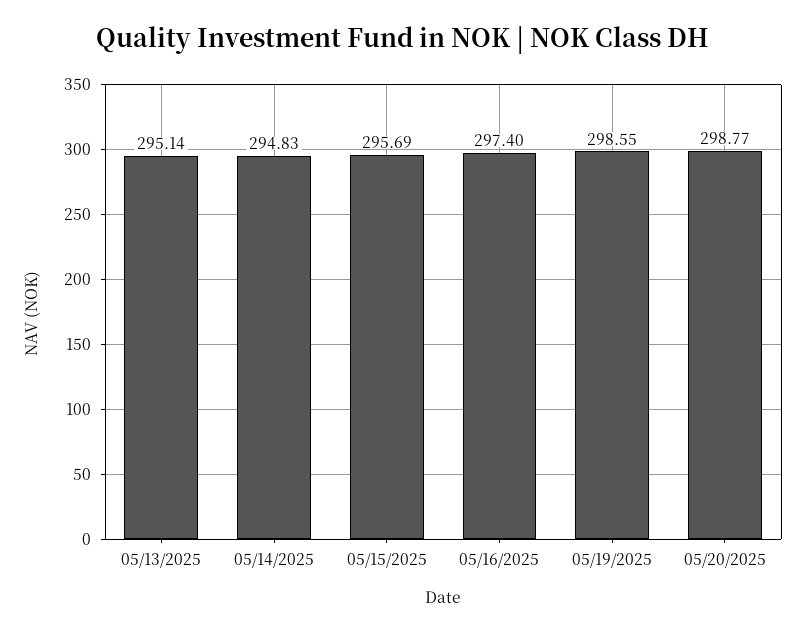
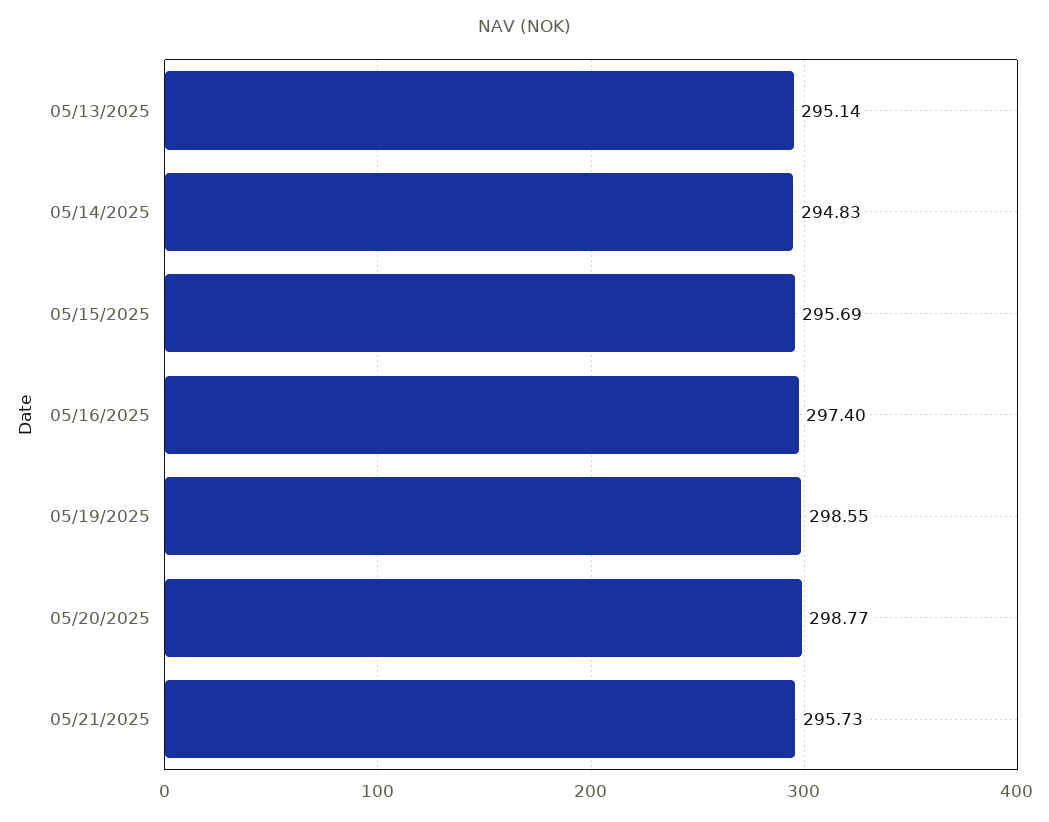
05/21/2025: none -> 295.73

